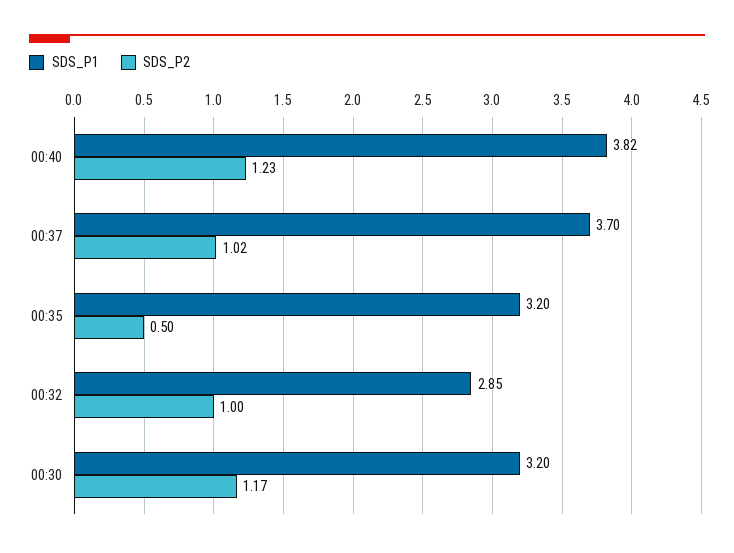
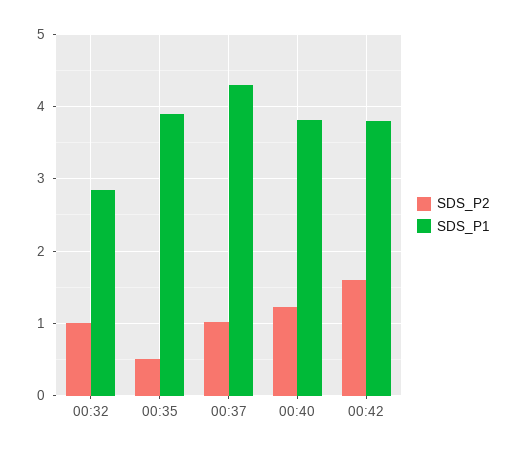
SDS_P1, 00:37: 3.7 -> 4.3
SDS_P1, 00:35: 3.2 -> 3.9
SDS_P1, 00:30: 3.2 -> none
SDS_P2, 00:30: 1.17 -> none
SDS_P2, 00:42: none -> 1.6
SDS_P1, 00:42: none -> 3.8

